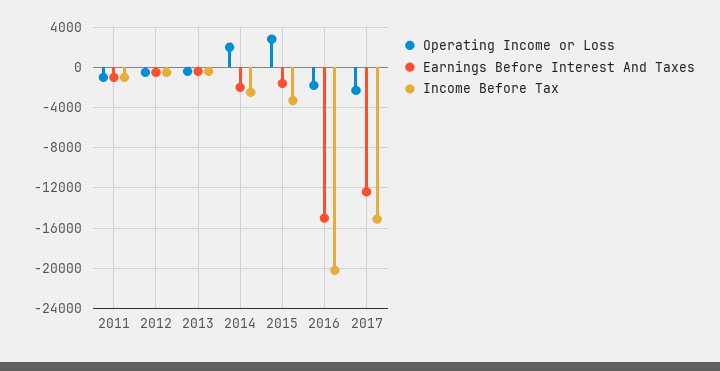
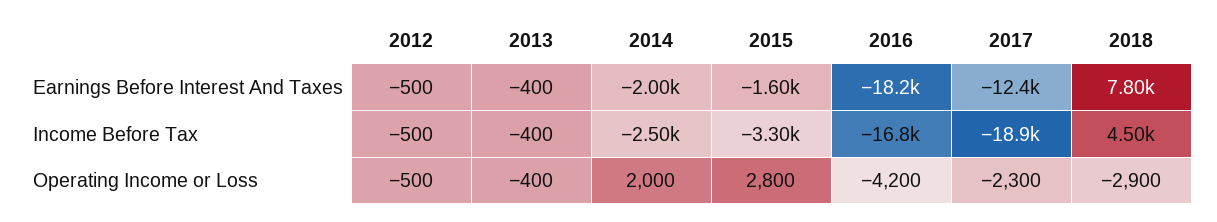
Operating Income or Loss, 2011: -1000 -> none
Earnings Before Interest And Taxes, 2011: -1000 -> none
Income Before Tax, 2011: -1000 -> none
Operating Income or Loss, 2016: -2000 -> -4200
Earnings Before Interest And Taxes, 2016: -15000 -> -18200
Income Before Tax, 2016: -20000 -> -16800
Income Before Tax, 2017: -15000 -> -18900
Earnings Before Interest And Taxes, 2018: none -> 7800
Income Before Tax, 2018: none -> 4500
Operating Income or Loss, 2018: none -> -2900

